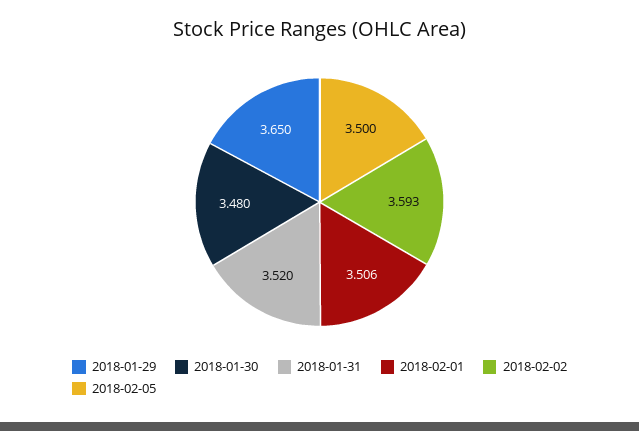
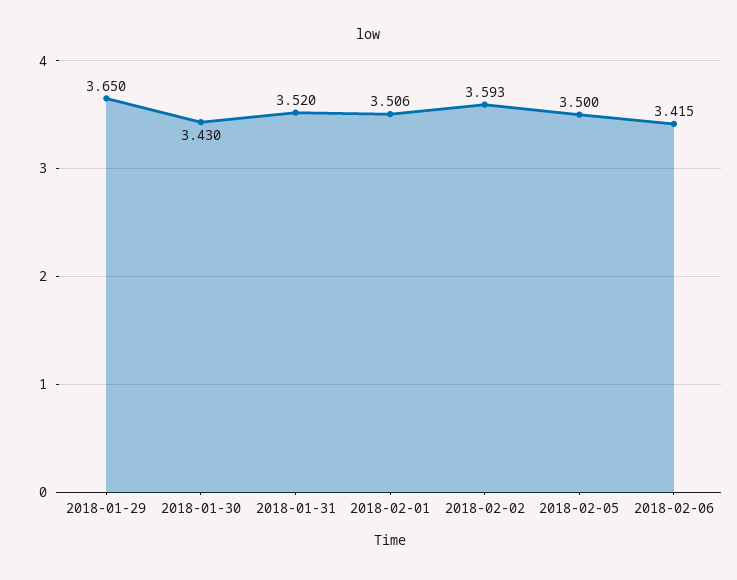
2018-01-30: 3.48 -> 3.43
2018-02-06: none -> 3.415

